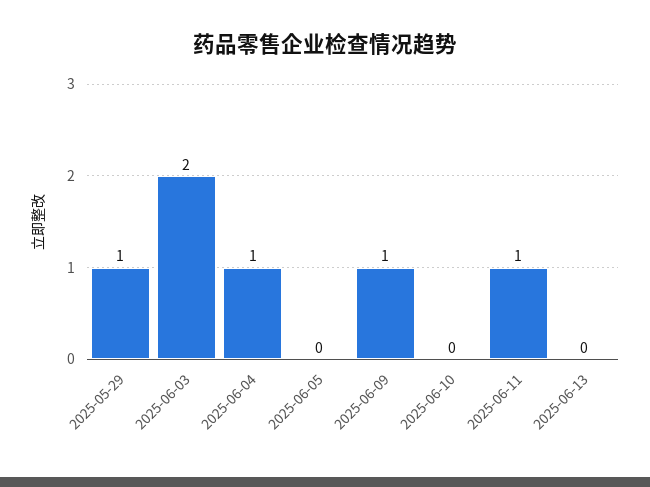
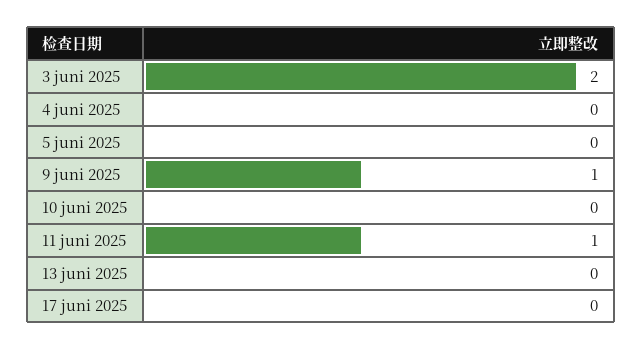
2025-05-29: 1 -> none
2025-06-04: 1 -> 0
17 juni 2025: none -> 0

